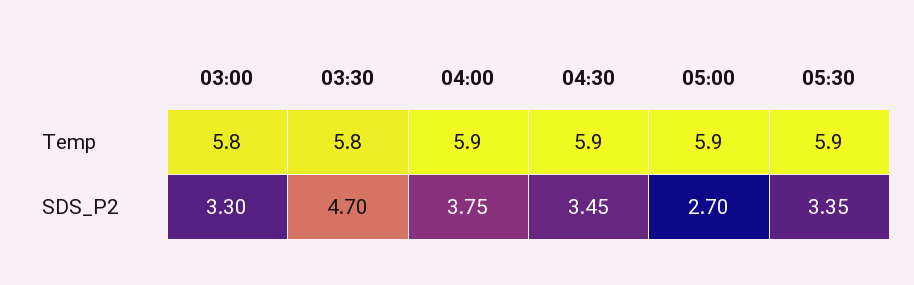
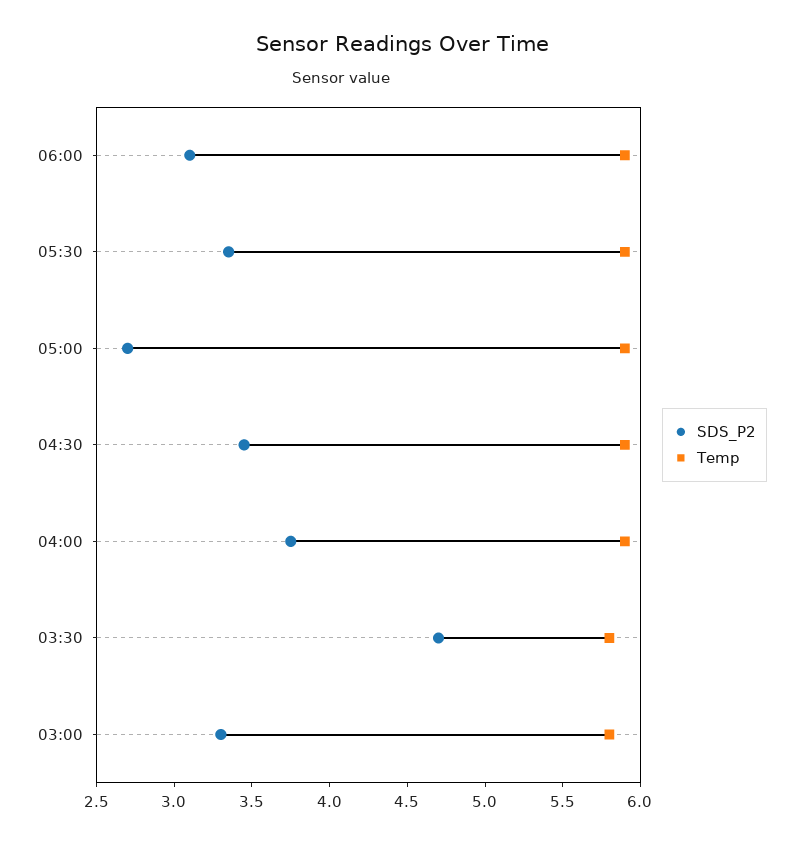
SDS_P2, 06:00: none -> 3.1
Temp, 06:00: none -> 5.9

